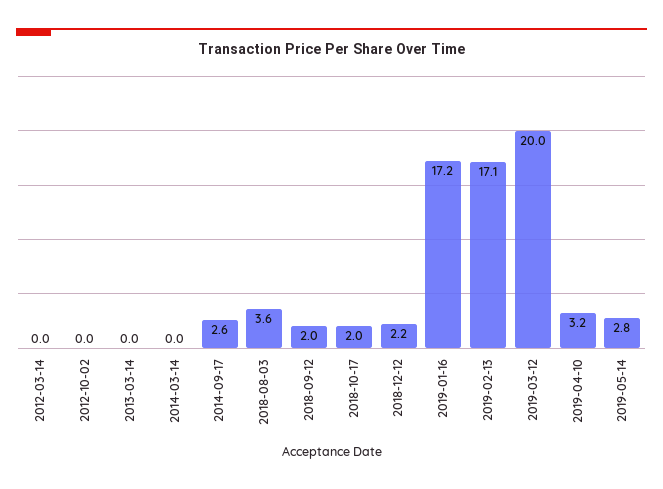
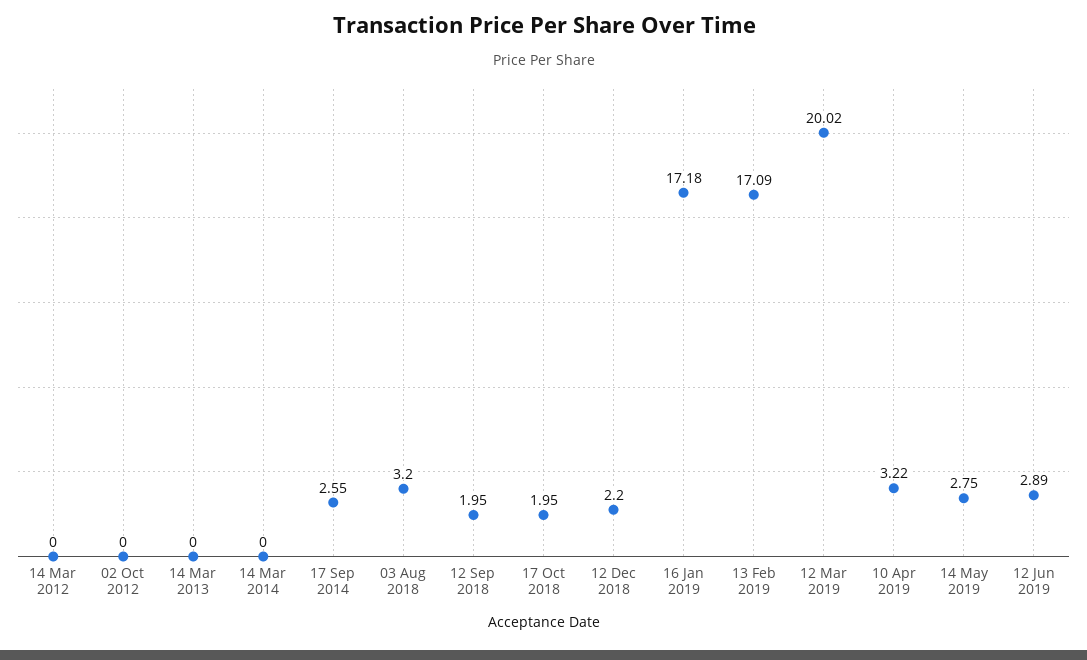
2018-08-03: 3.6 -> 3.2
12 Jun 2019: none -> 2.89

